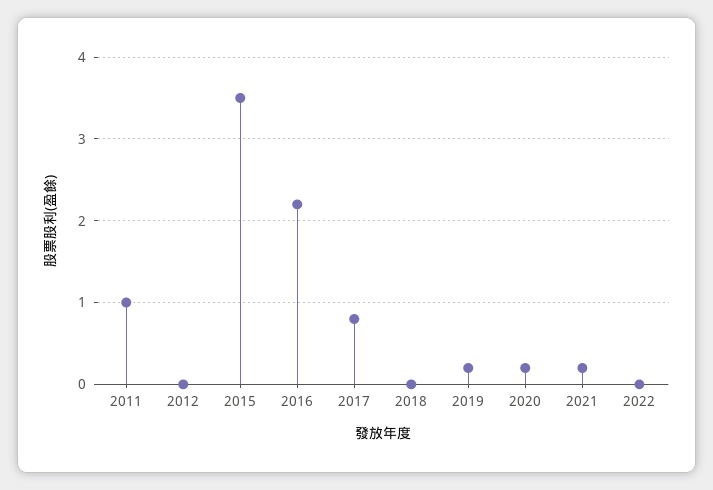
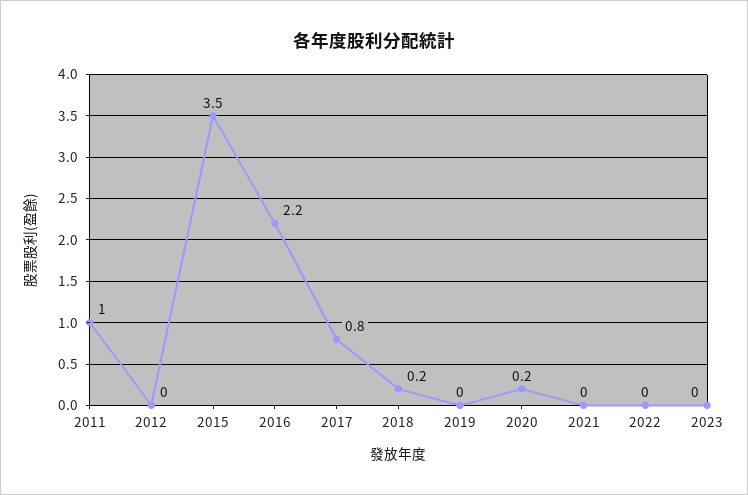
2018: 0 -> 0.2
2019: 0.2 -> 0
2021: 0.2 -> 0
2023: none -> 0

